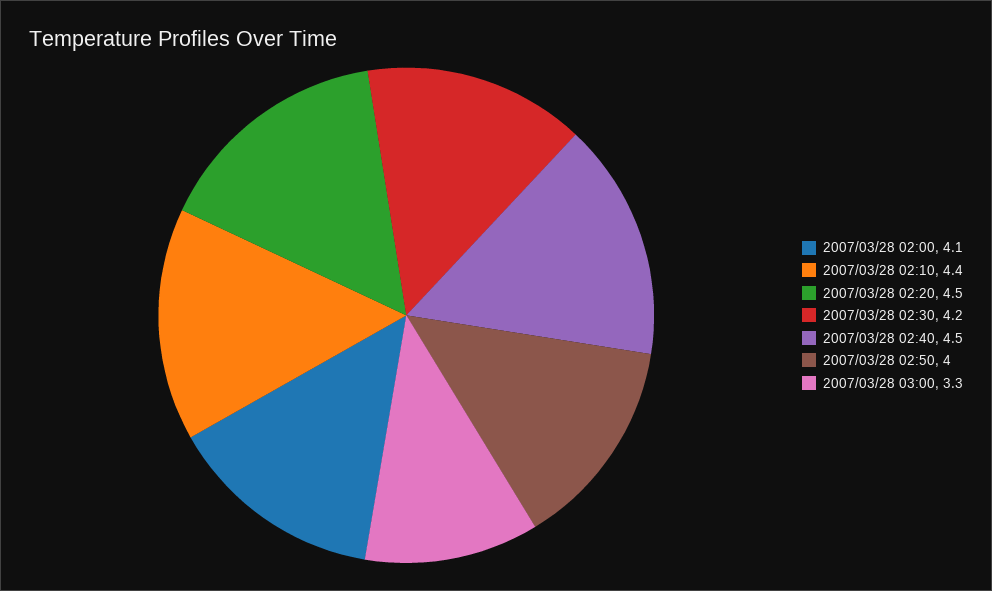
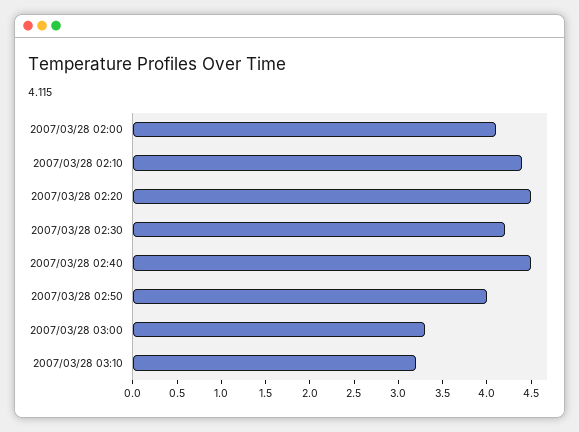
2007/03/28 03:10: none -> 3.2

